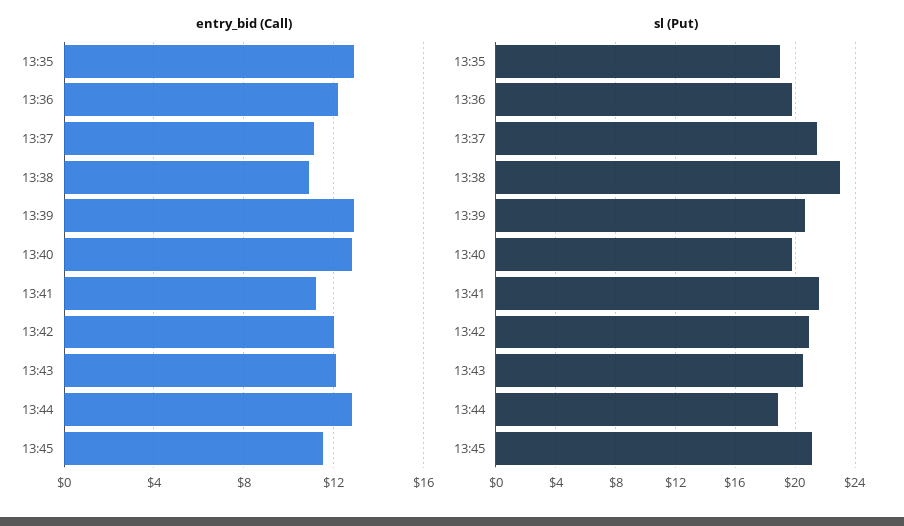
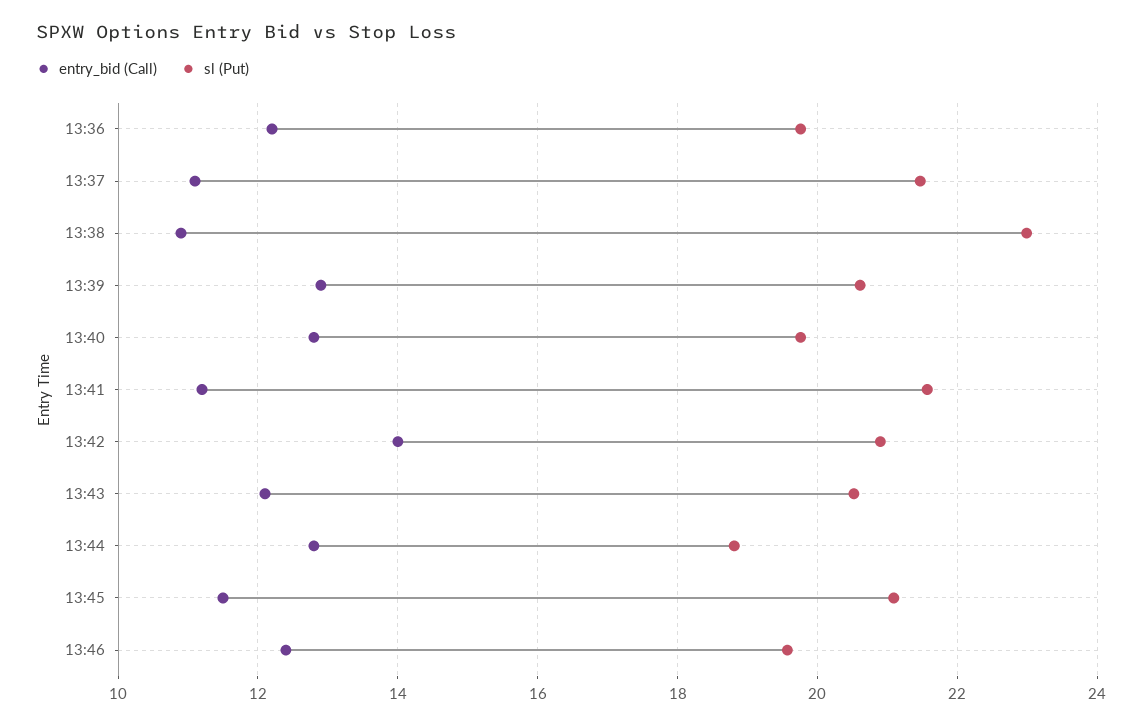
entry_bid (Call), 13:35: 13 -> none
entry_bid (Call), 13:42: 12 -> 14
sl (Put), 13:35: 19 -> none
entry_bid (Call), 13:46: none -> 12.4
sl (Put), 13:46: none -> 19.6

